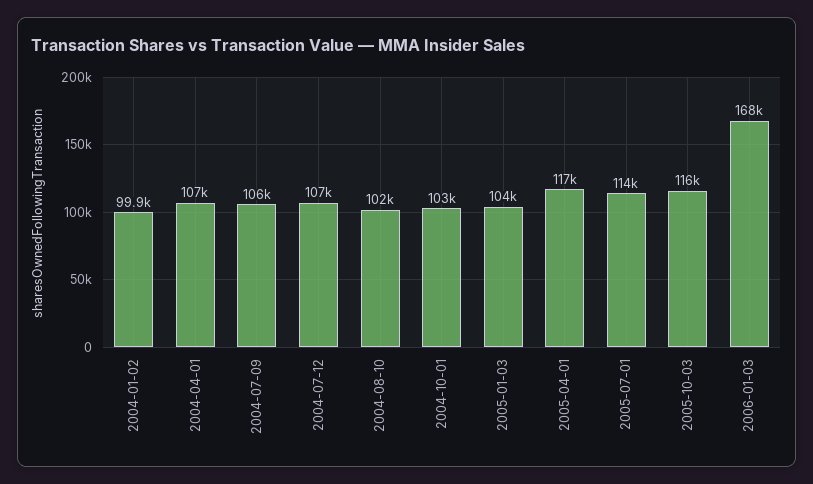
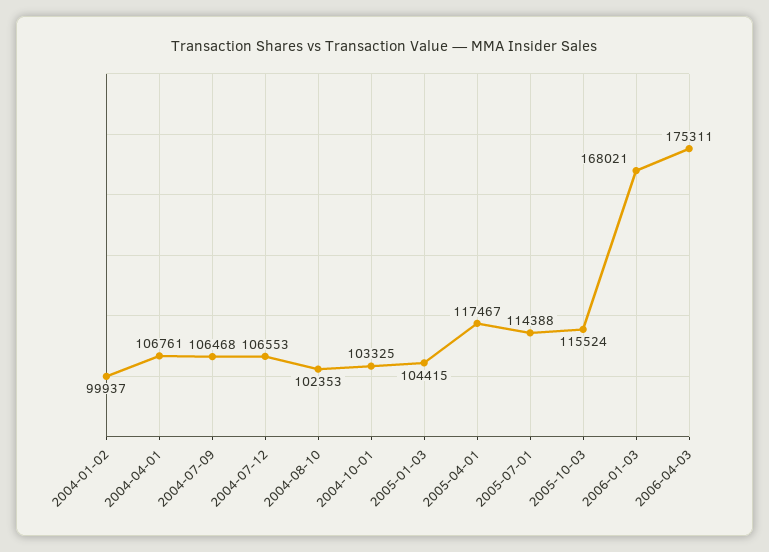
2006-04-03: none -> 175311

